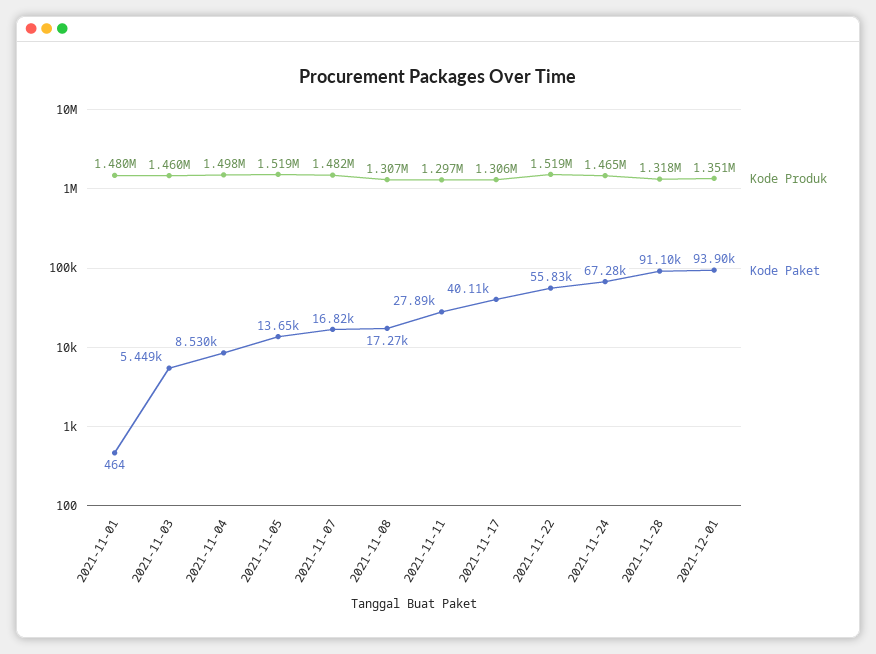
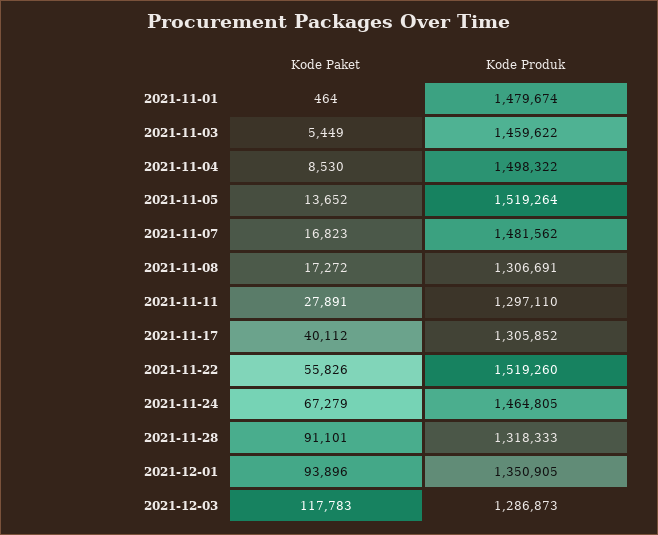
Kode Paket, 2021-12-03: none -> 117783
Kode Produk, 2021-12-03: none -> 1286873

